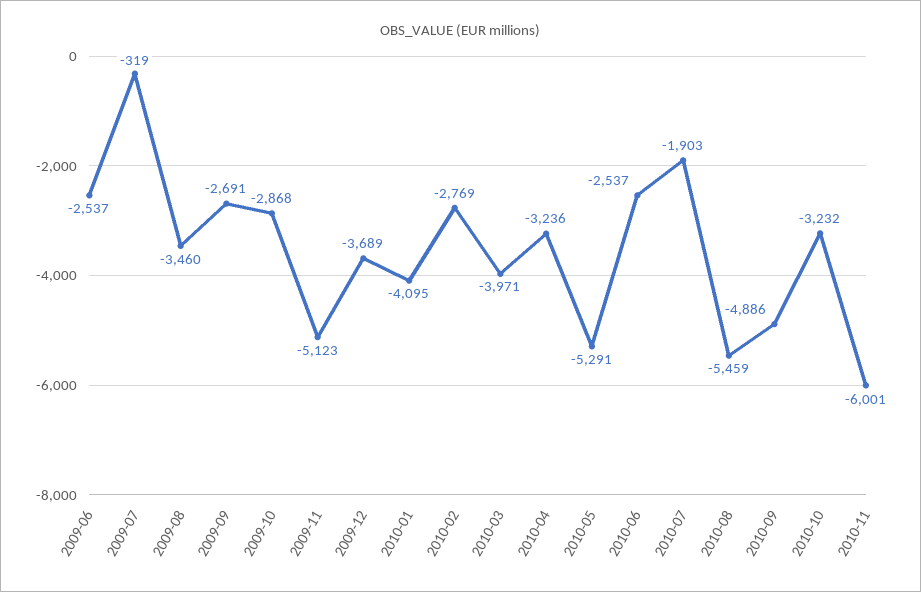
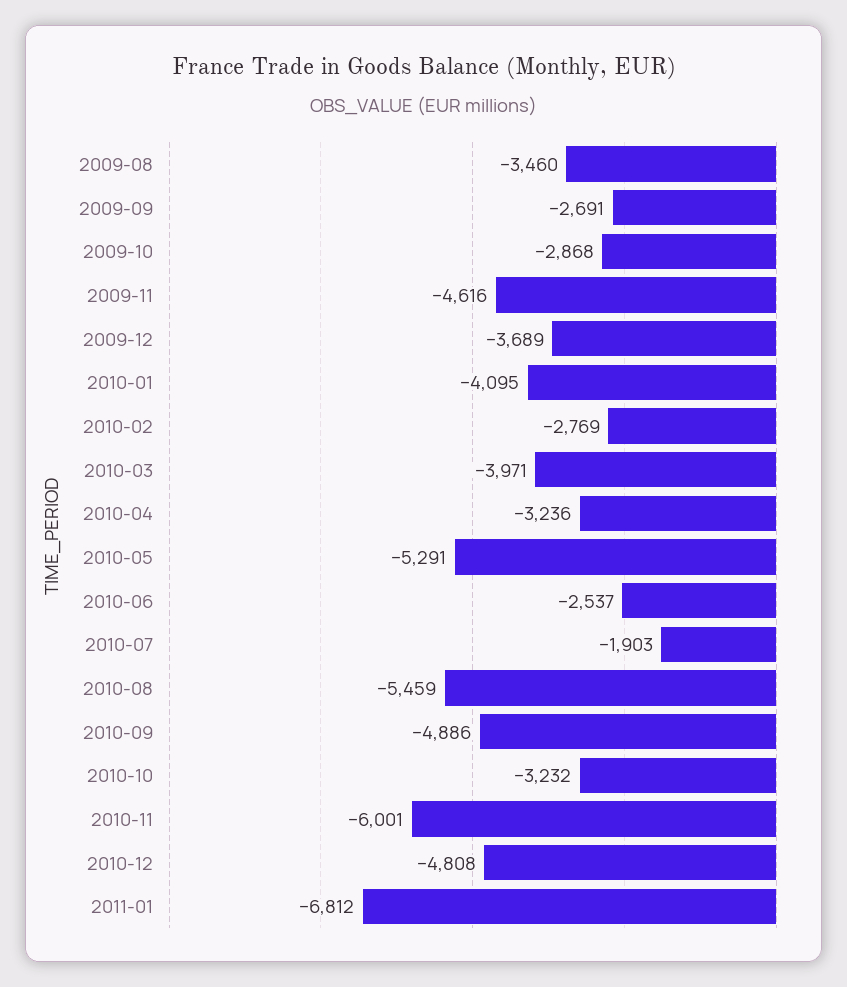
2009-06: -2537 -> none
2009-07: -319 -> none
2009-11: -5123 -> -4616
2010-12: none -> -4808
2011-01: none -> -6812

